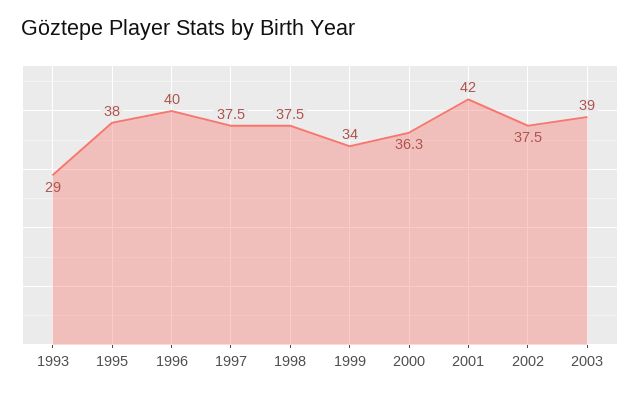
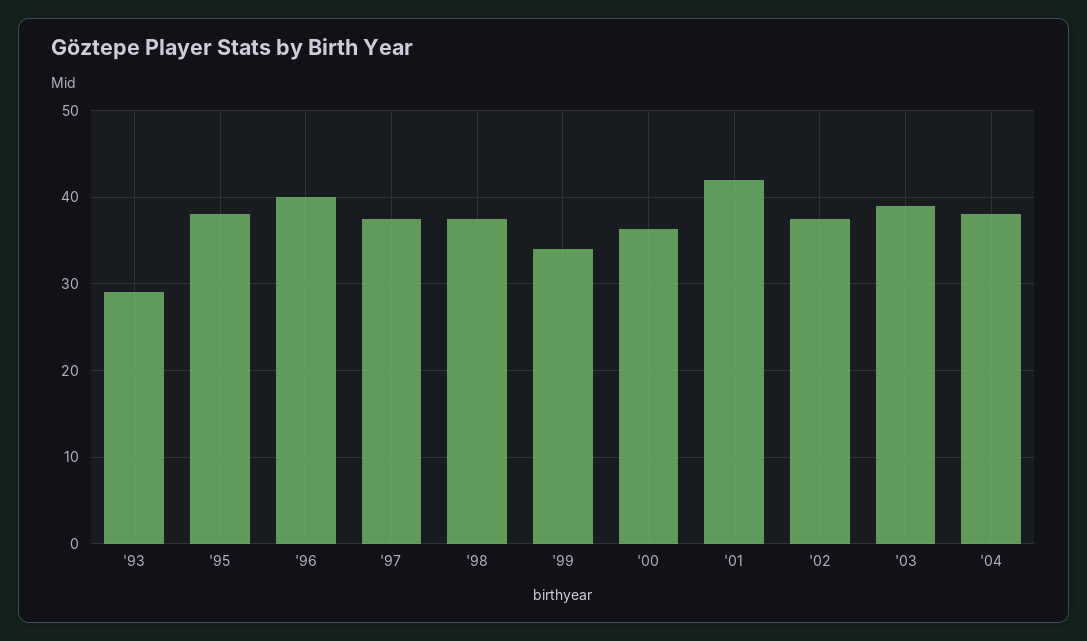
'04: none -> 38

